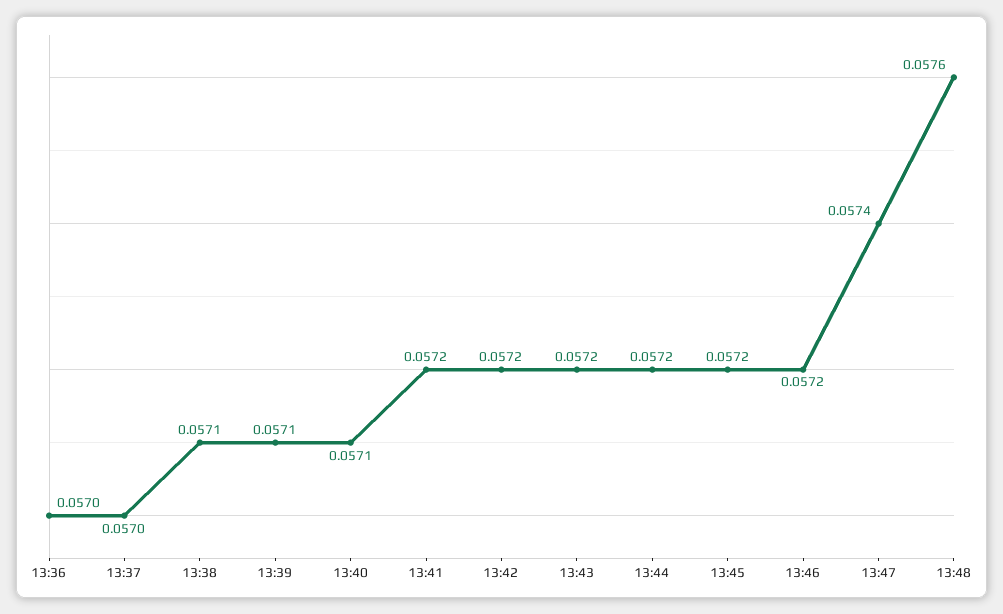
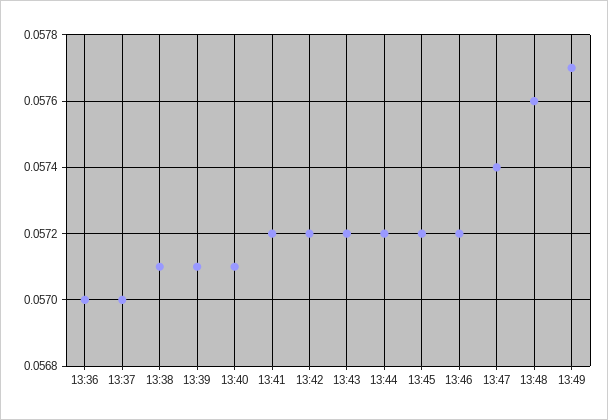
13:49: none -> 0.0577

